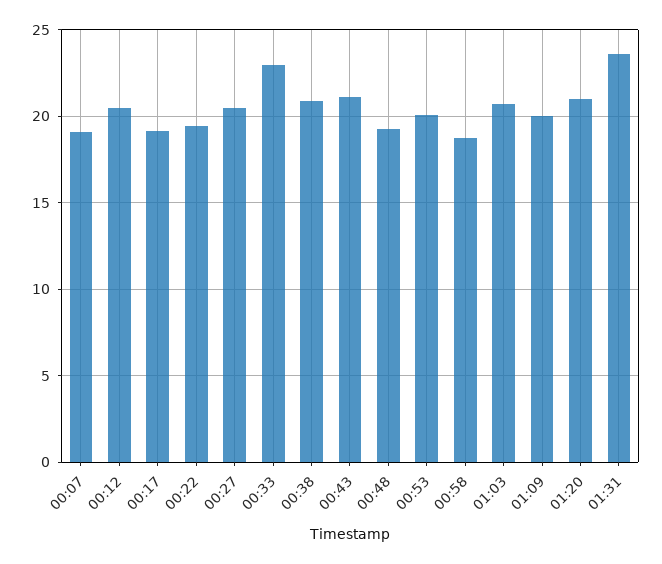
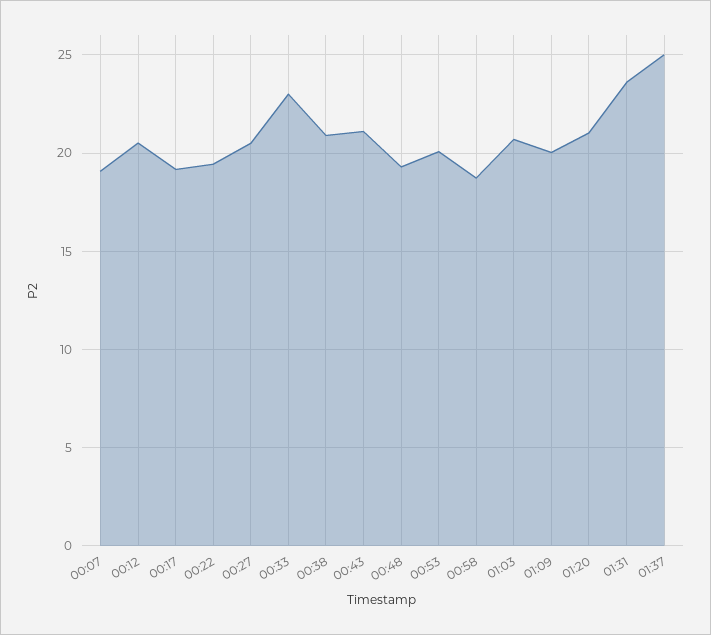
01:37: none -> 25

